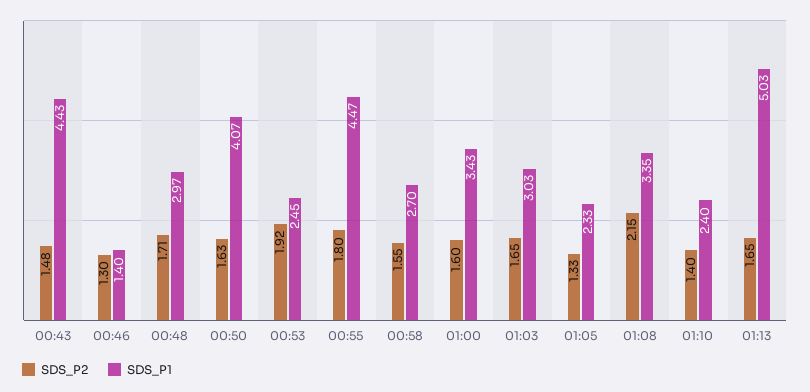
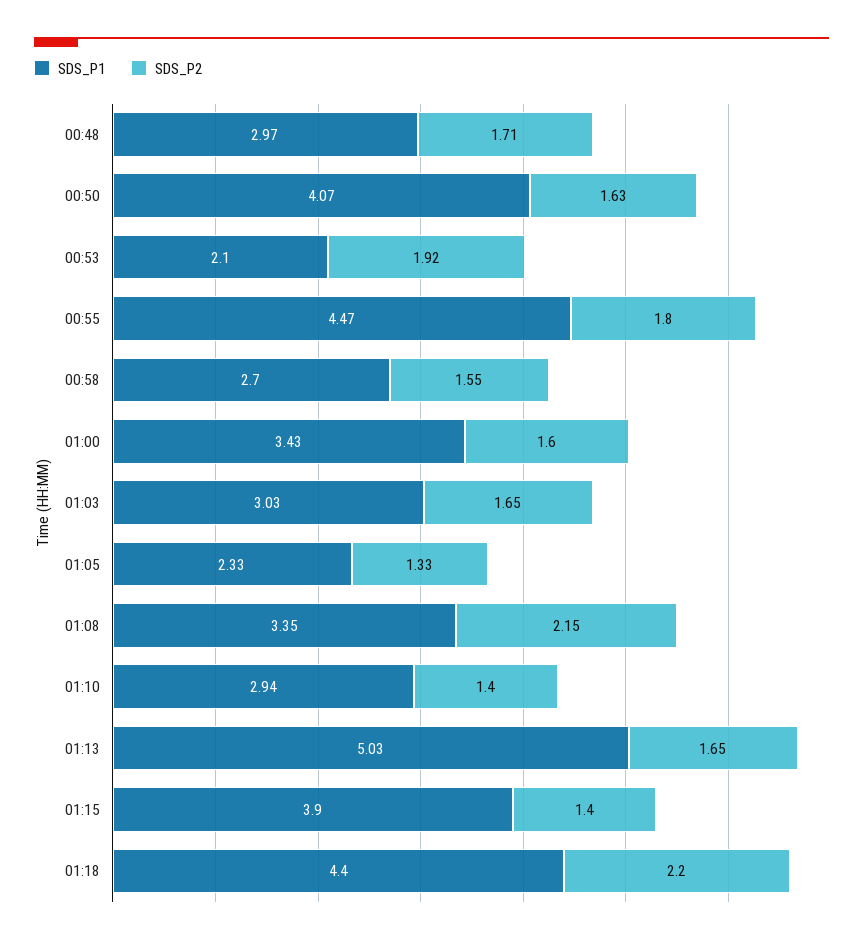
SDS_P2, 00:43: 1.48 -> none
SDS_P1, 00:43: 4.43 -> none
SDS_P2, 00:46: 1.3 -> none
SDS_P1, 00:46: 1.4 -> none
SDS_P1, 00:53: 2.45 -> 2.1
SDS_P1, 01:10: 2.4 -> 2.94
SDS_P1, 01:15: none -> 3.9
SDS_P2, 01:15: none -> 1.4
SDS_P1, 01:18: none -> 4.4
SDS_P2, 01:18: none -> 2.2

